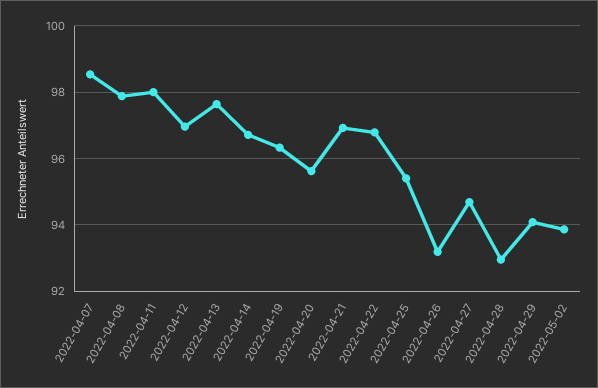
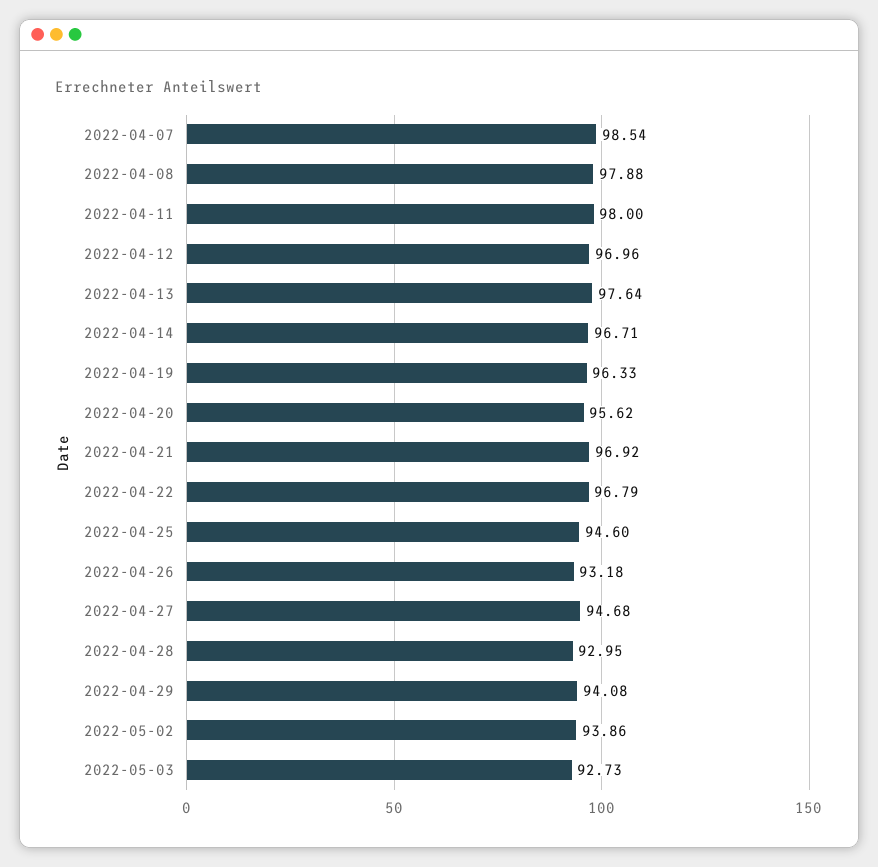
2022-04-25: 95.4 -> 94.6
2022-05-03: none -> 92.73

